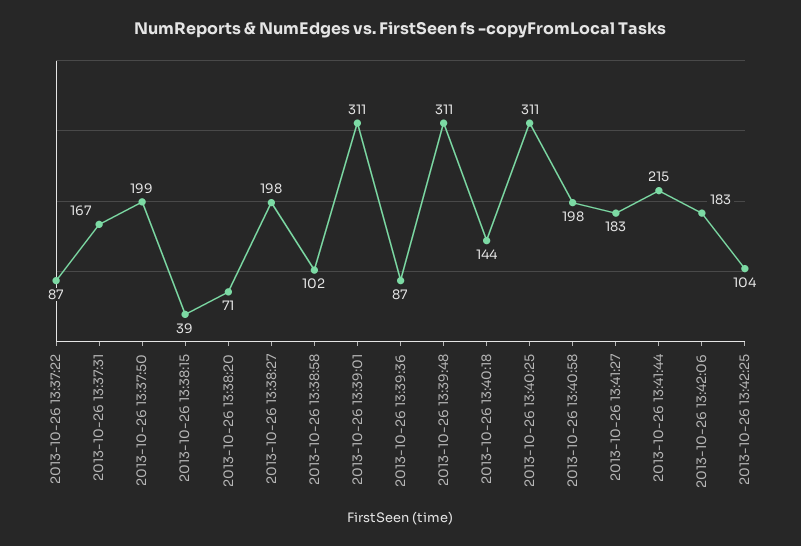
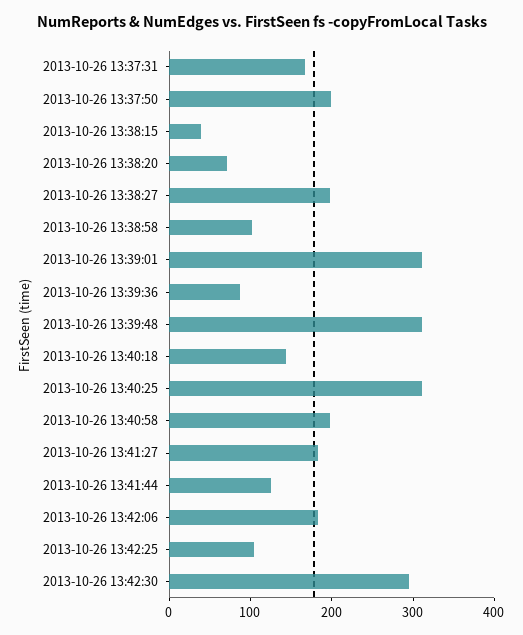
2013-10-26 13:37:22: 87 -> none
2013-10-26 13:41:44: 215 -> 120
2013-10-26 13:42:30: none -> 300

